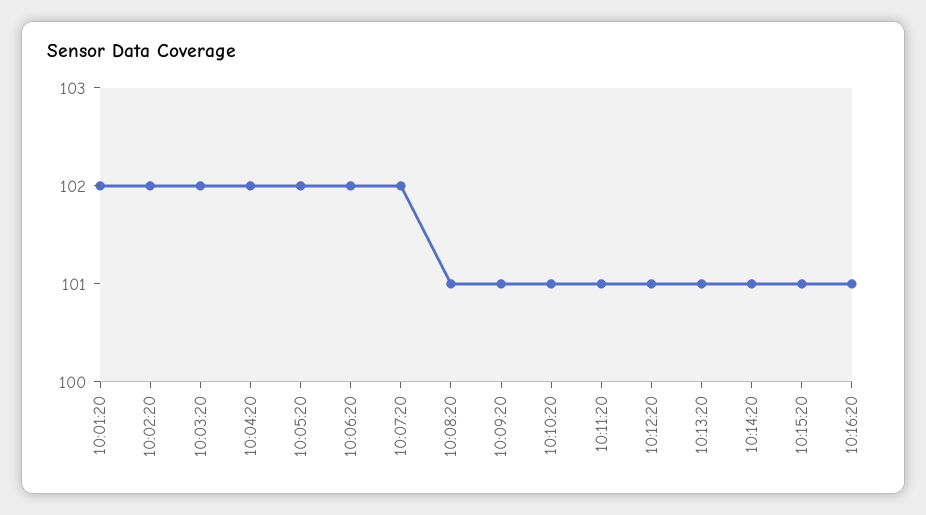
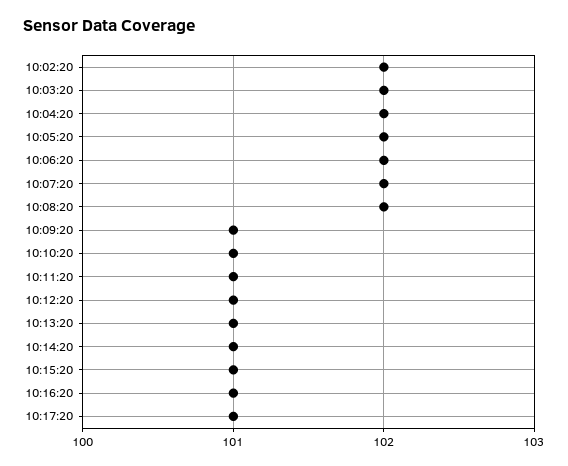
10:01:20: 102 -> none
10:08:20: 101 -> 102
10:17:20: none -> 101

